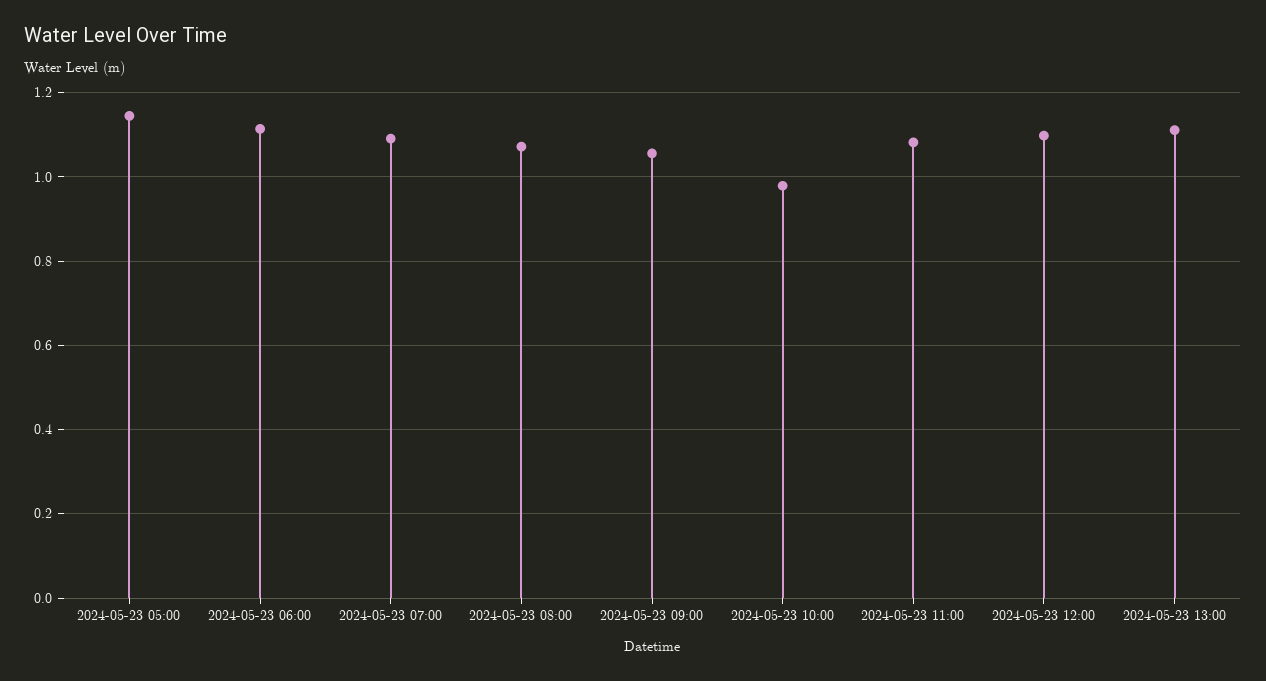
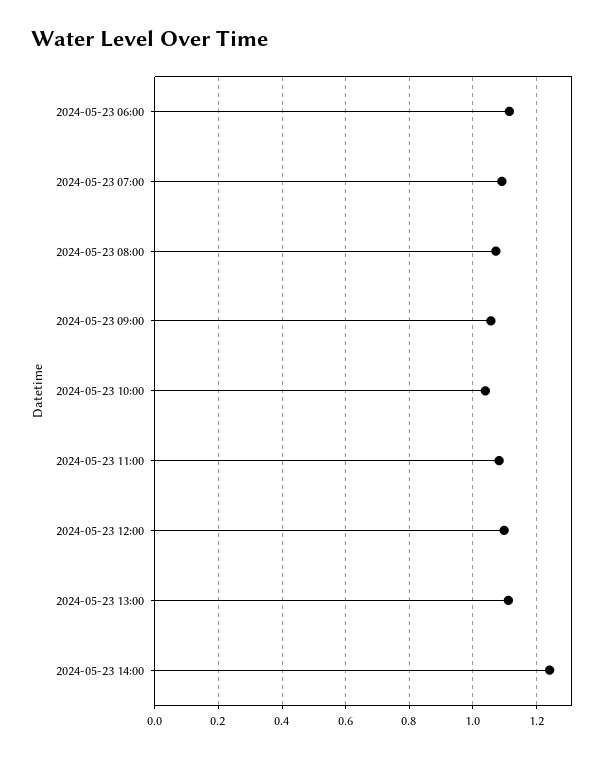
2024-05-23 05:00: 1.14 -> none
2024-05-23 10:00: 0.98 -> 1.04
2024-05-23 14:00: none -> 1.24

